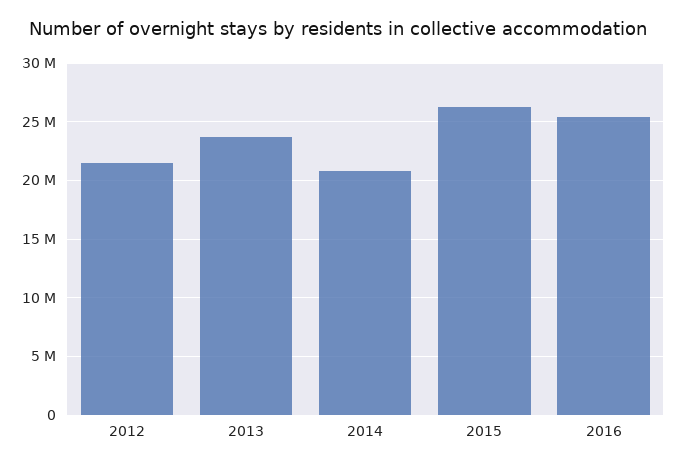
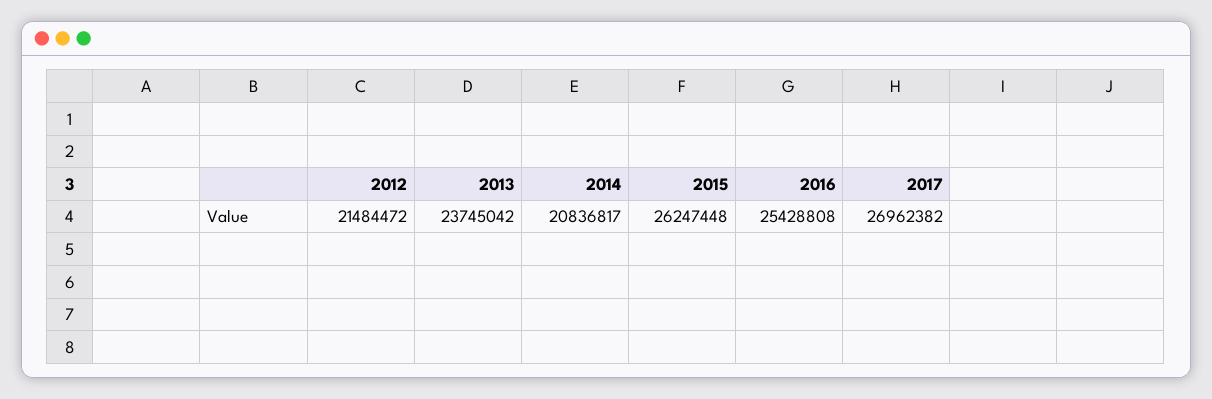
2017: none -> 26962382

